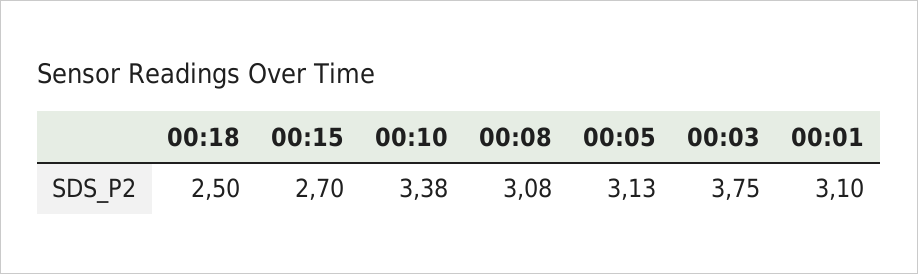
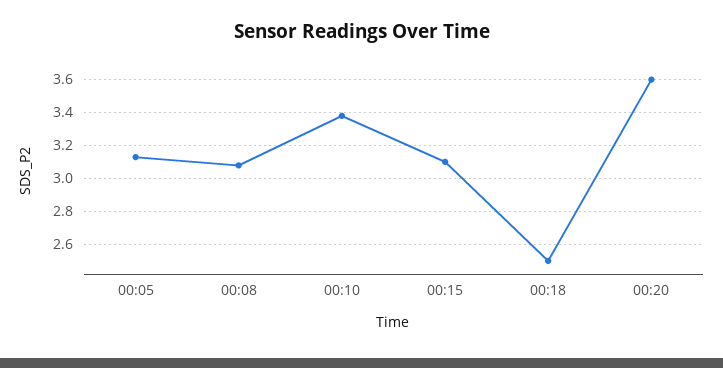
00:15: 2.7 -> 3.1
00:03: 3.75 -> none
00:01: 3.1 -> none
00:20: none -> 3.6

